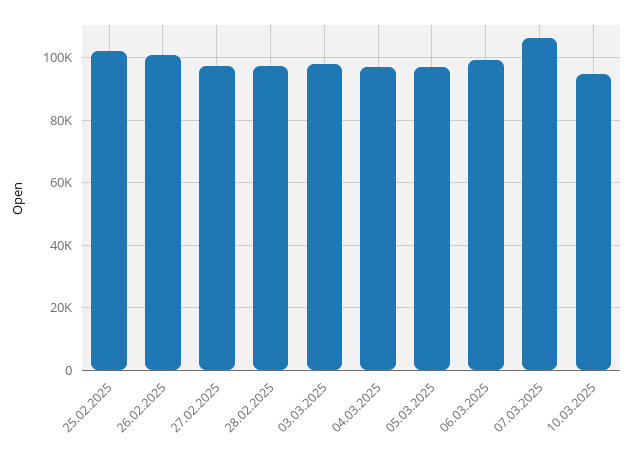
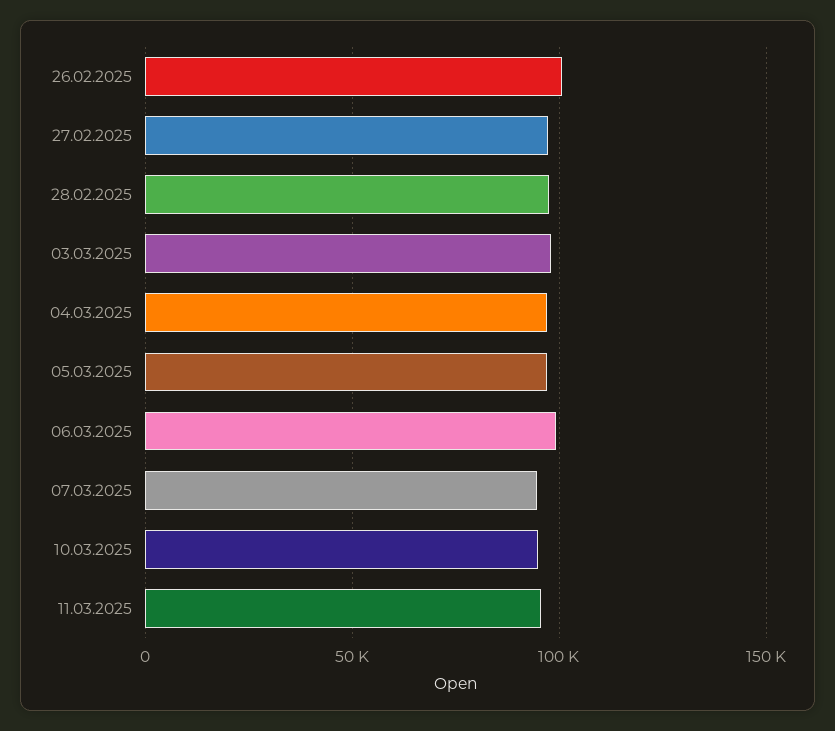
25.02.2025: 102000 -> none
07.03.2025: 106000 -> 95000
11.03.2025: none -> 95000

